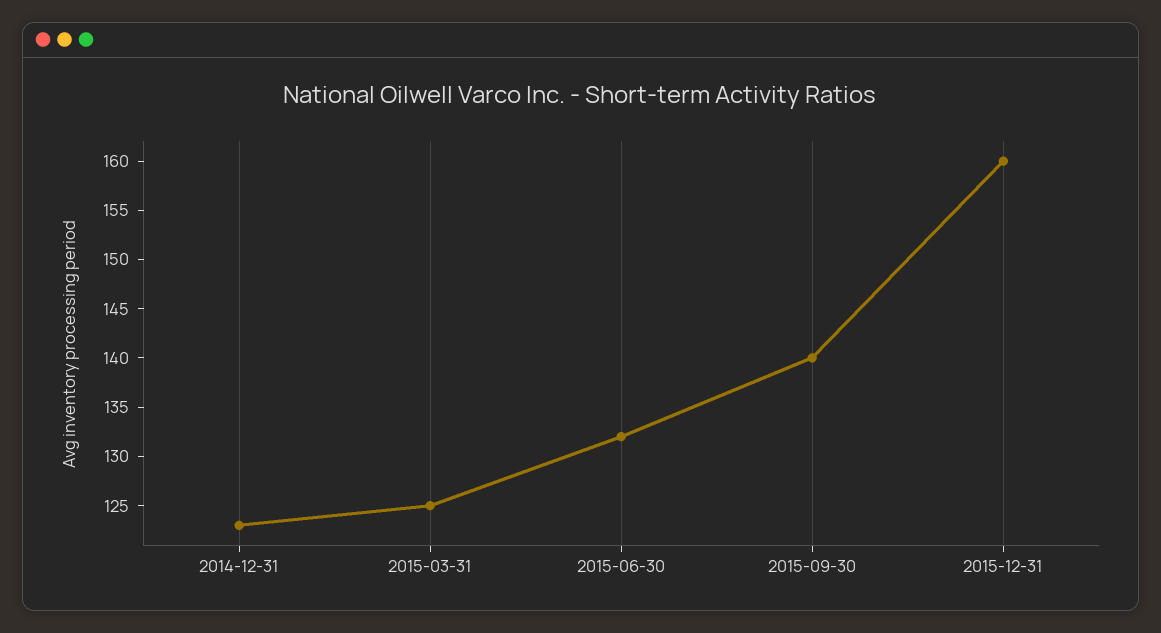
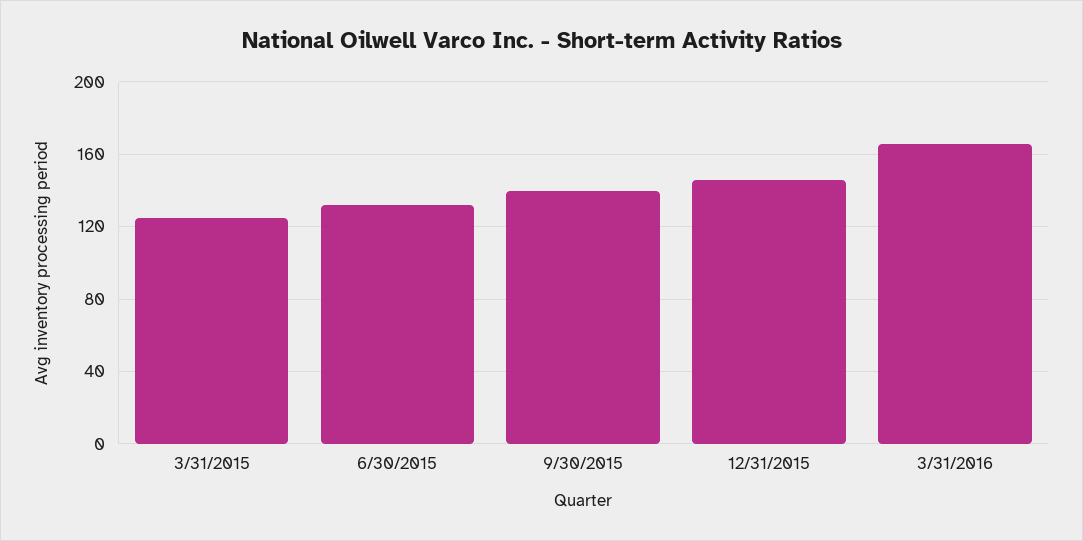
2014-12-31: 123 -> none
2015-12-31: 160 -> 145
3/31/2016: none -> 165

